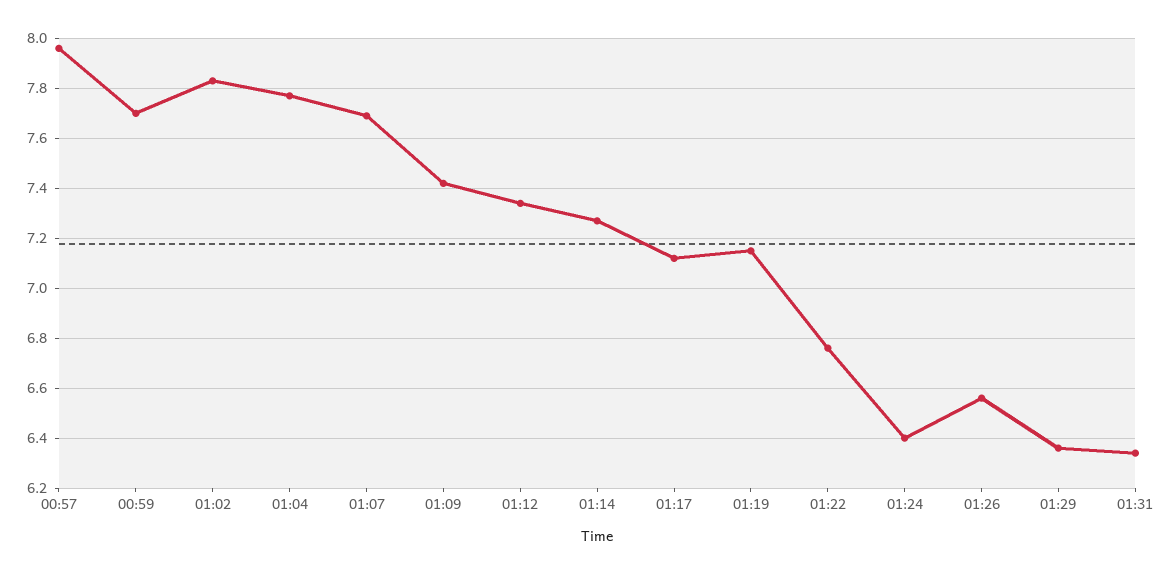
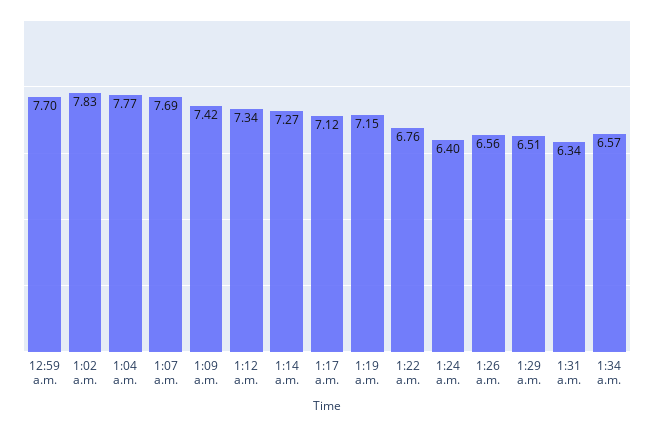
00:57: 7.95 -> none
01:29: 6.35 -> 6.51
1:34 a.m.: none -> 6.57

